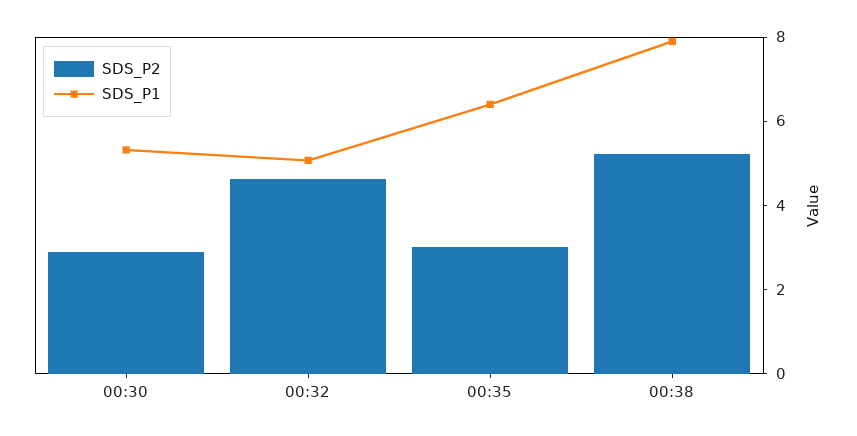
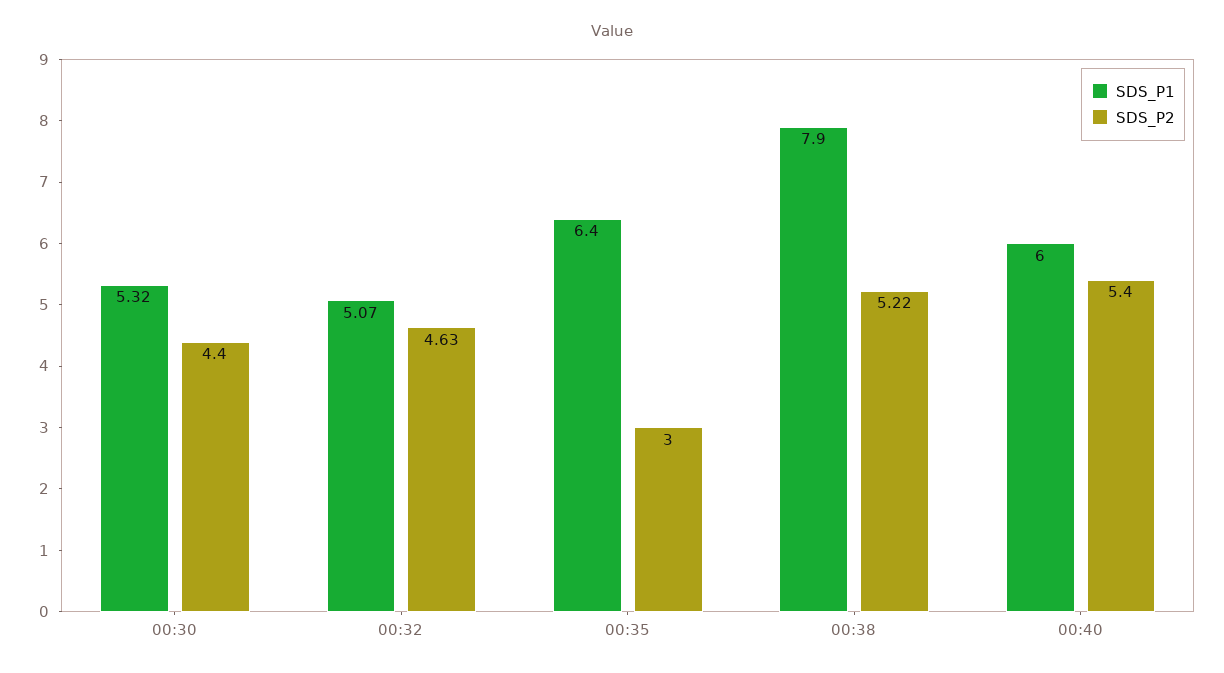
SDS_P2, 00:30: 3 -> 4.4
SDS_P1, 00:40: none -> 6
SDS_P2, 00:40: none -> 5.4

